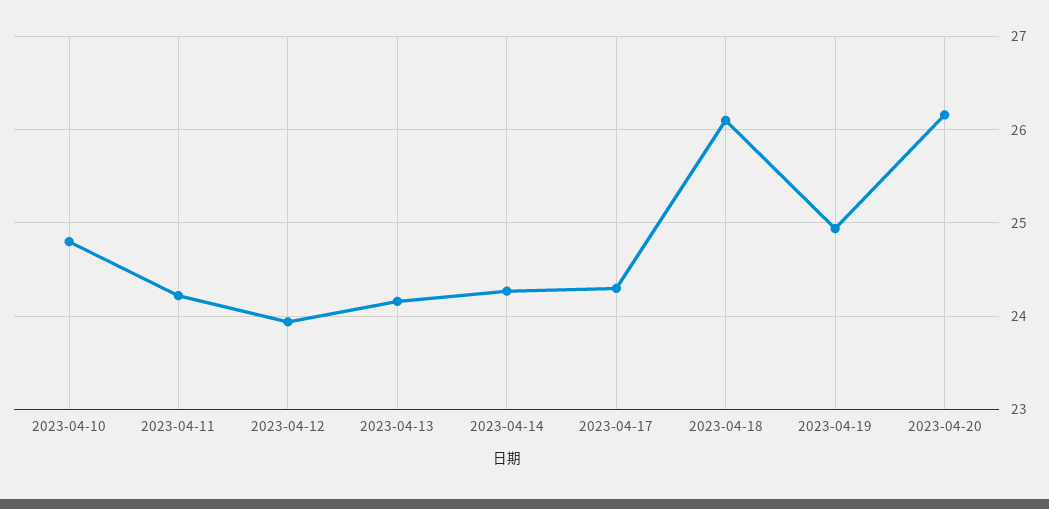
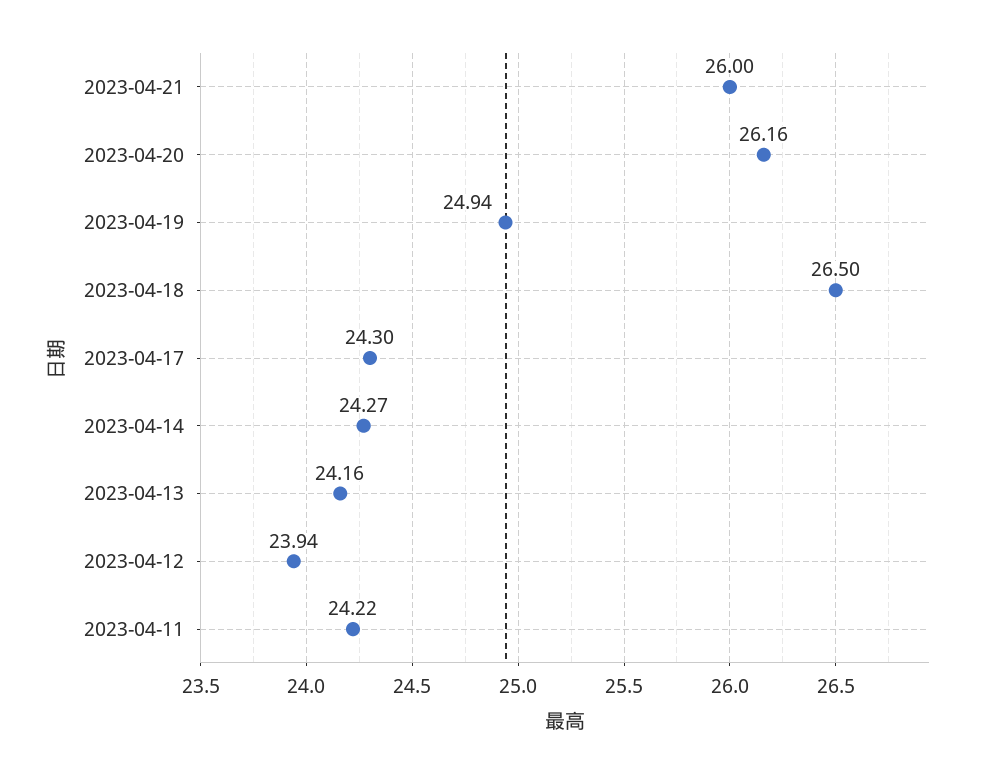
2023-04-10: 24.8 -> none
2023-04-18: 26.1 -> 26.5
2023-04-21: none -> 26

